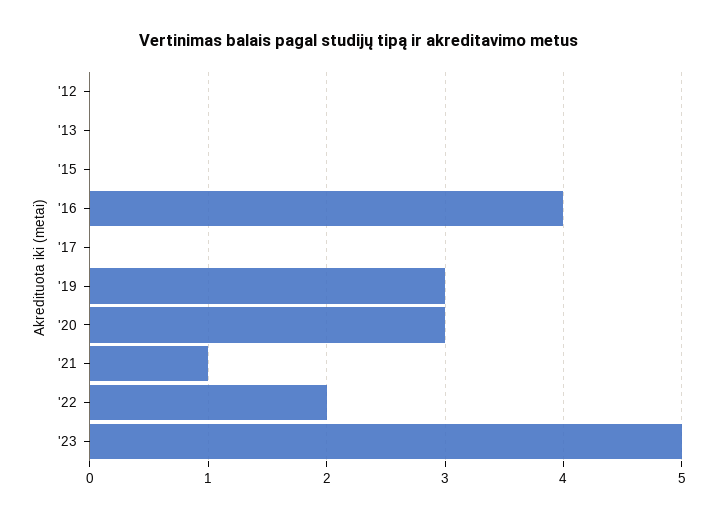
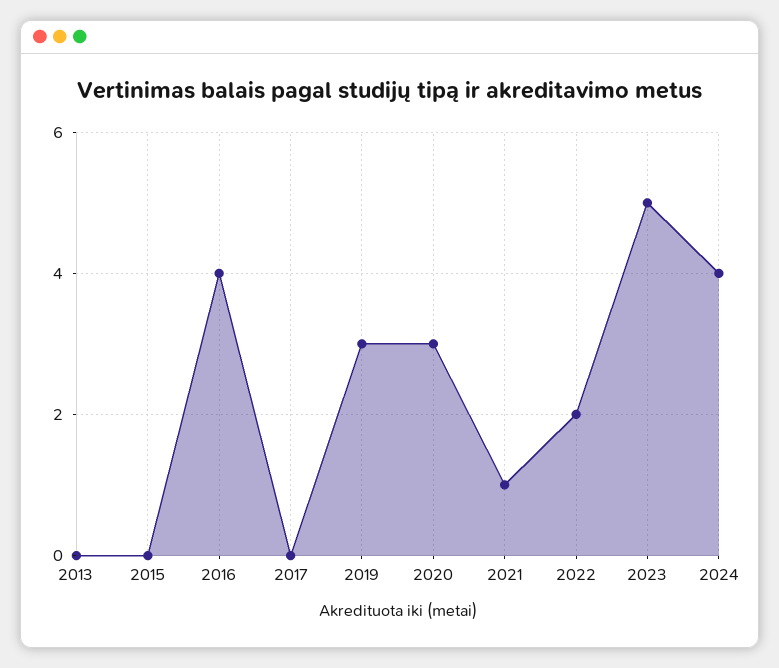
'12: 0 -> none
2024: none -> 4

